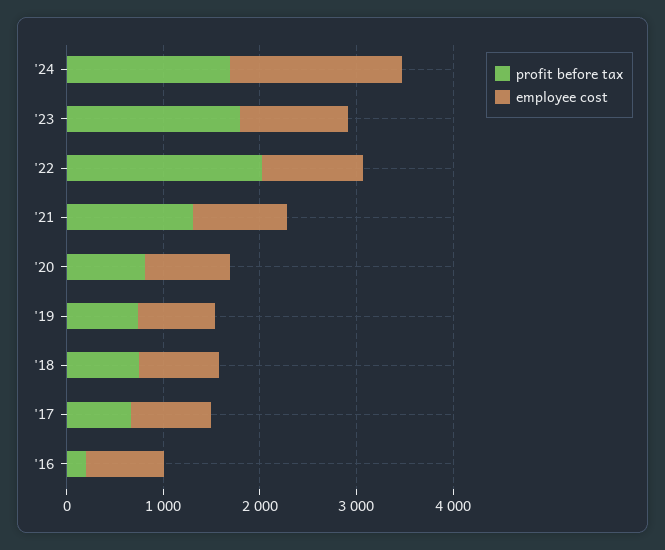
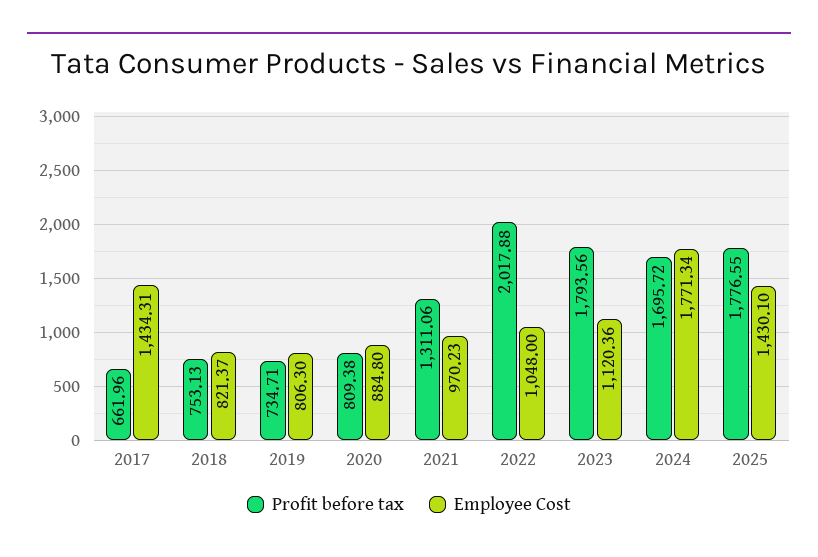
employee cost, '17: 800 -> 1434.31
profit before tax, '16: 200 -> none
employee cost, '16: 800 -> none
profit before tax, 2025: none -> 1776.55
employee cost, 2025: none -> 1430.1

